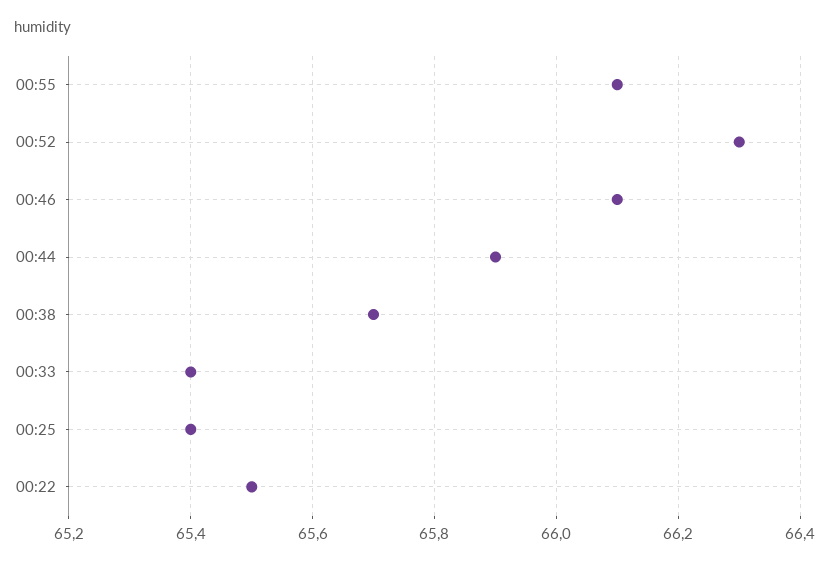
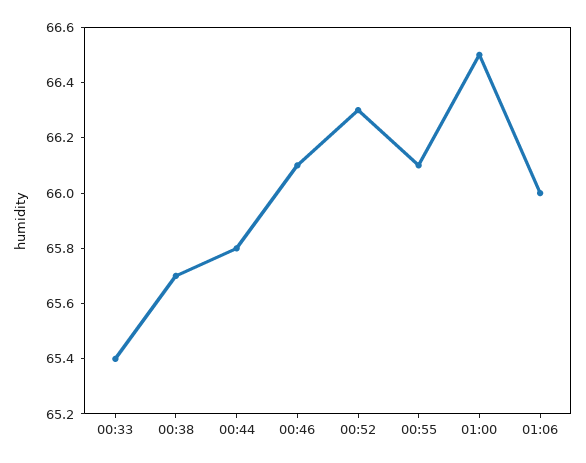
00:44: 65.9 -> 65.8
00:25: 65.4 -> none
00:22: 65.5 -> none
01:00: none -> 66.5
01:06: none -> 66

